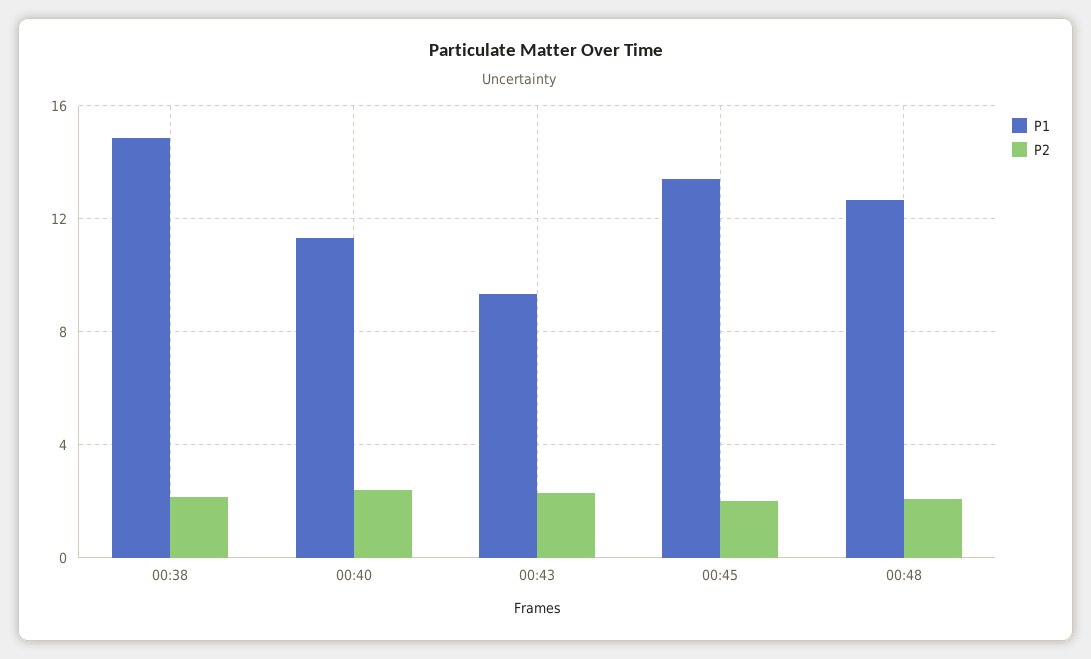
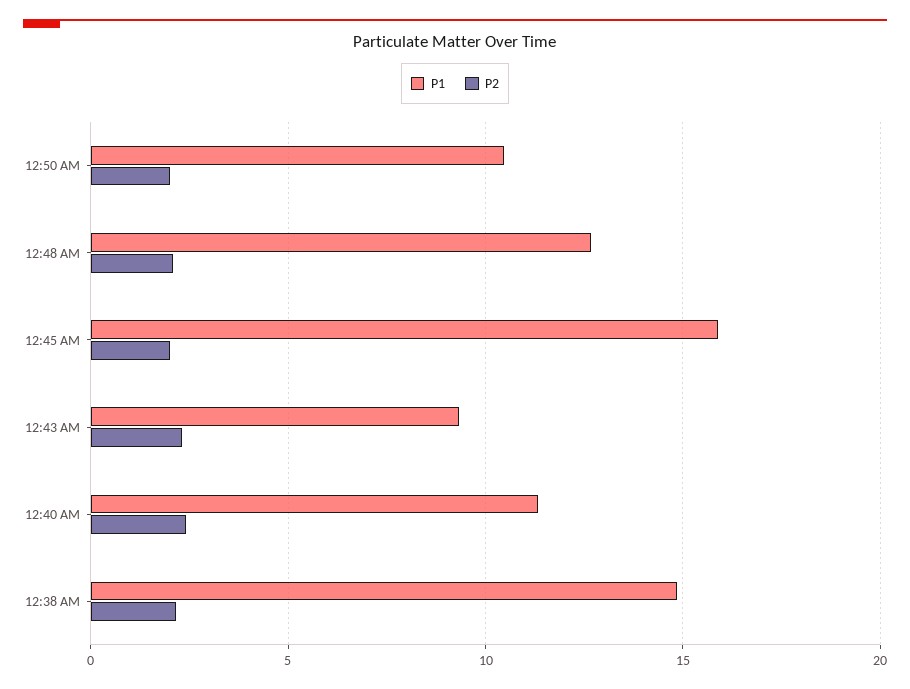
P1, 00:45: 13.5 -> 16
P1, 12:50 AM: none -> 10.5
P2, 12:50 AM: none -> 2

